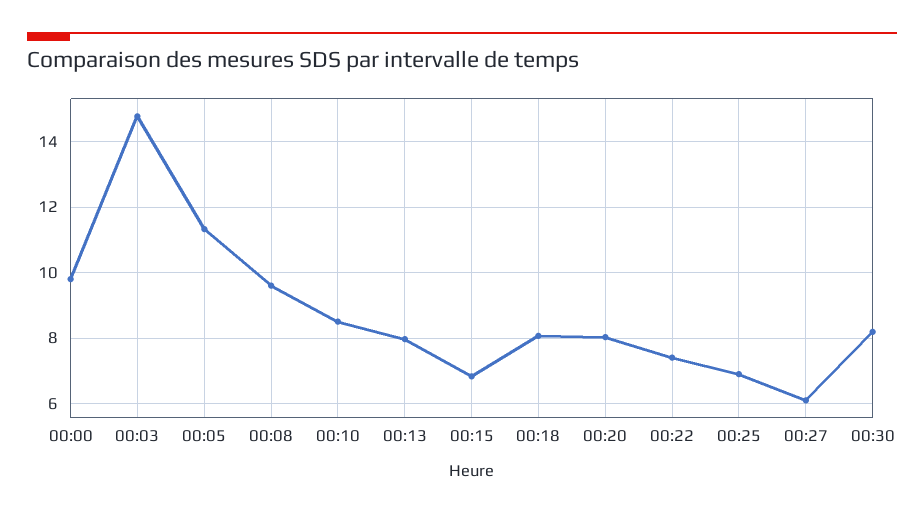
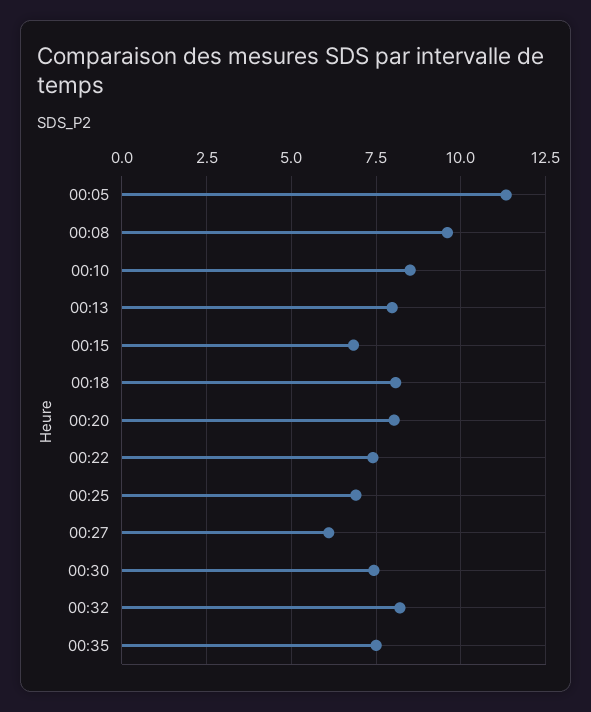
00:00: 9.8 -> none
00:03: 14.8 -> none
00:30: 8.2 -> 7.5
00:32: none -> 8.25
00:35: none -> 7.5

